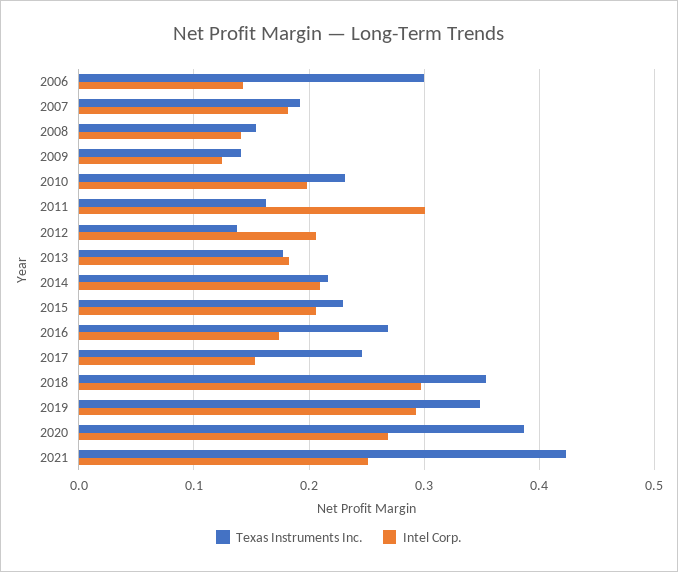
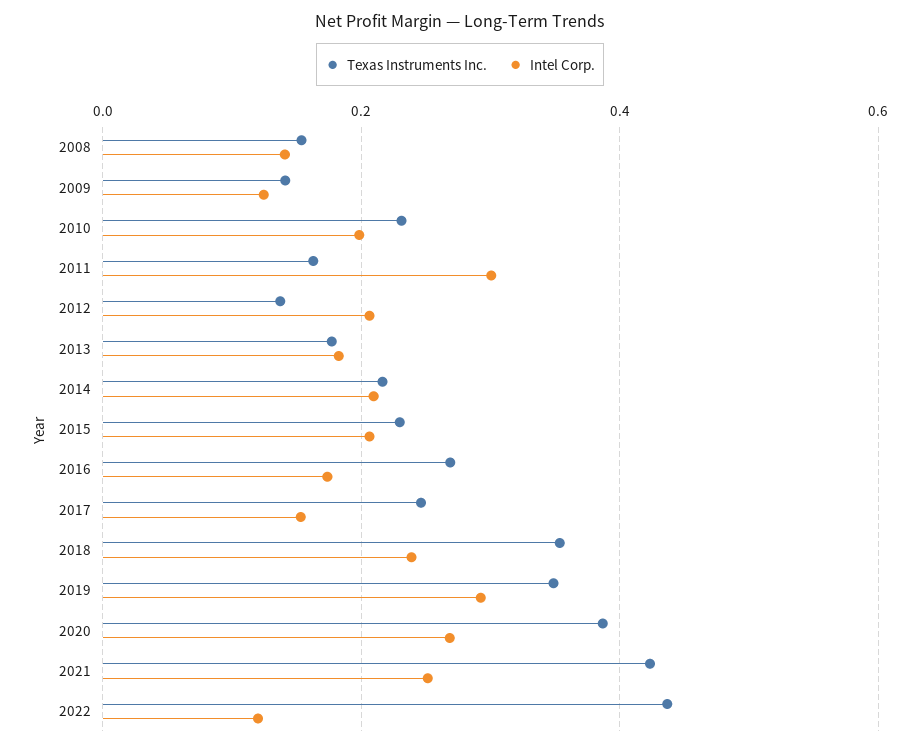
Texas Instruments Inc., 2006: 0.3 -> none
Intel Corp., 2006: 0.14 -> none
Texas Instruments Inc., 2007: 0.19 -> none
Intel Corp., 2007: 0.18 -> none
Intel Corp., 2018: 0.3 -> 0.24
Texas Instruments Inc., 2022: none -> 0.44
Intel Corp., 2022: none -> 0.12

